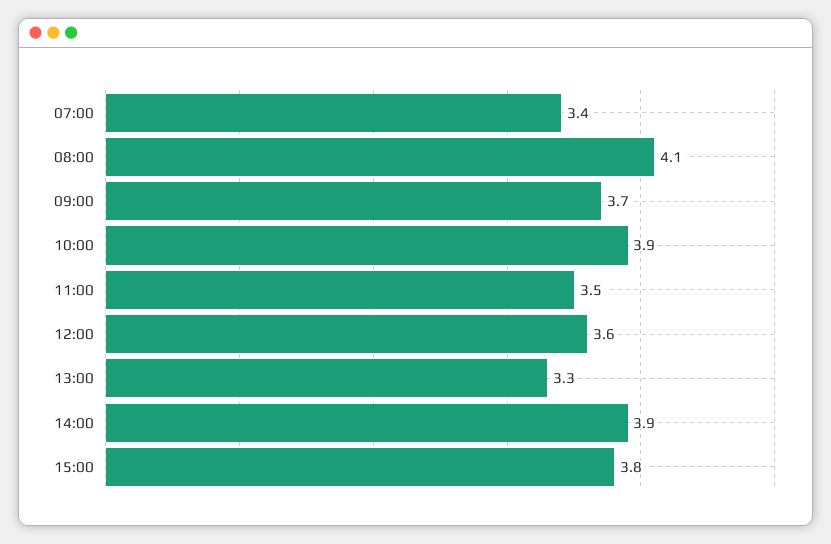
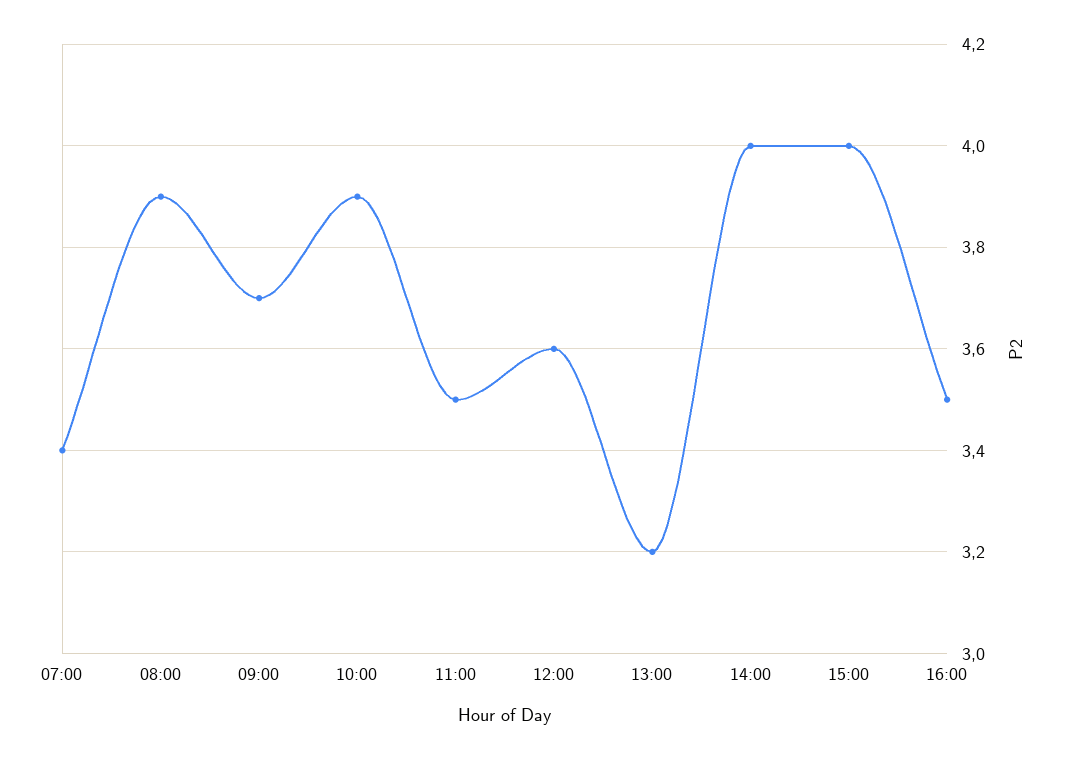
08:00: 4.1 -> 3.9
13:00: 3.3 -> 3.2
14:00: 3.9 -> 4
15:00: 3.8 -> 4
16:00: none -> 3.5

